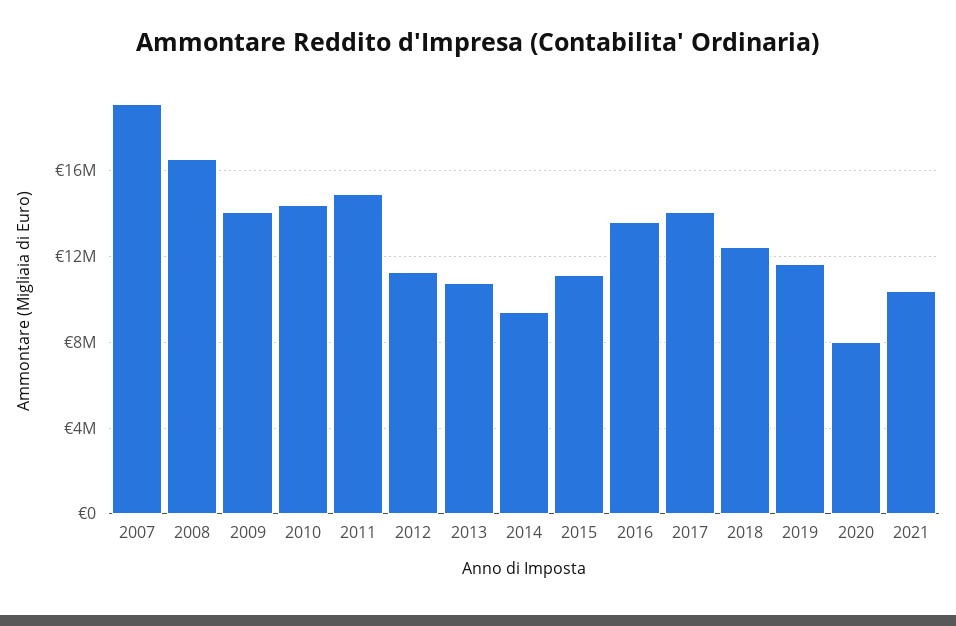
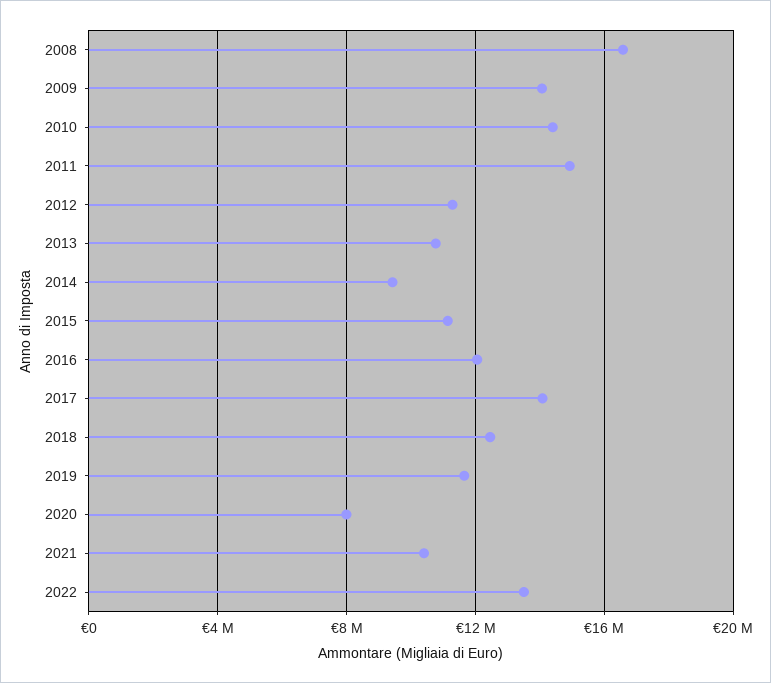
2007: 19000000 -> none
2016: 13500000 -> 12000000
2022: none -> 13500000

